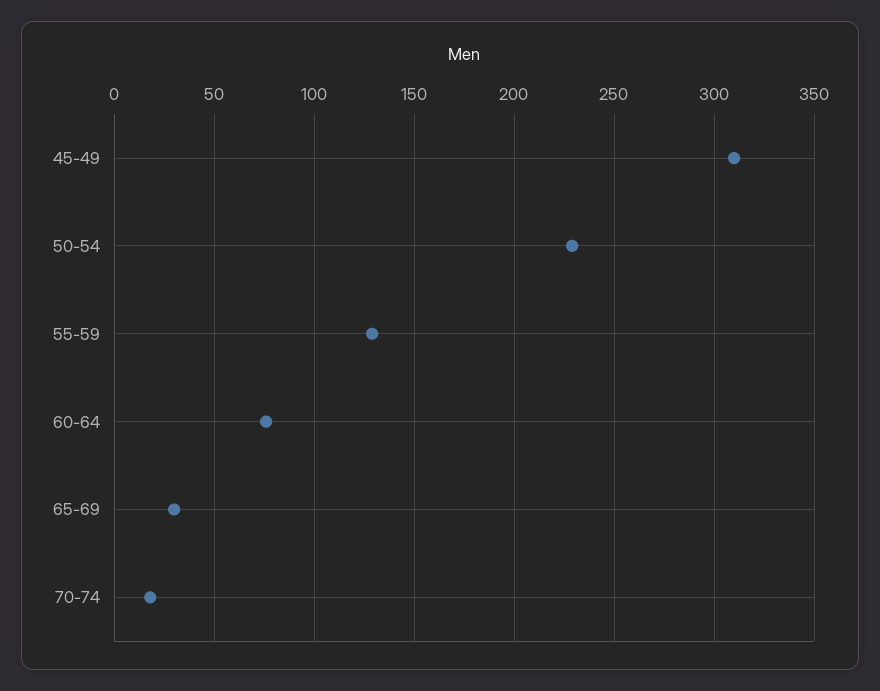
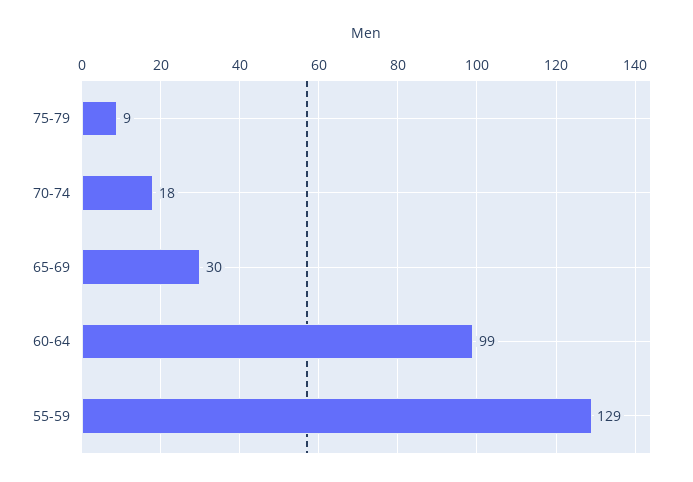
45-49: 310 -> none
50-54: 230 -> none
60-64: 75 -> 99
75-79: none -> 9

